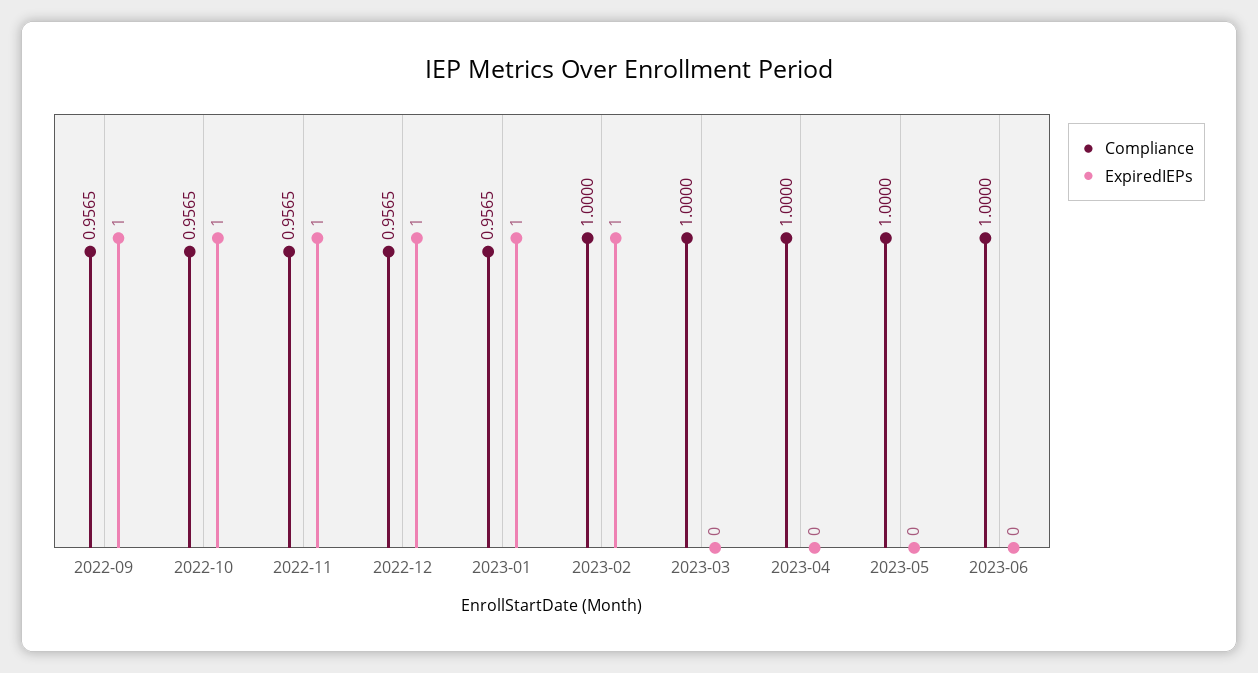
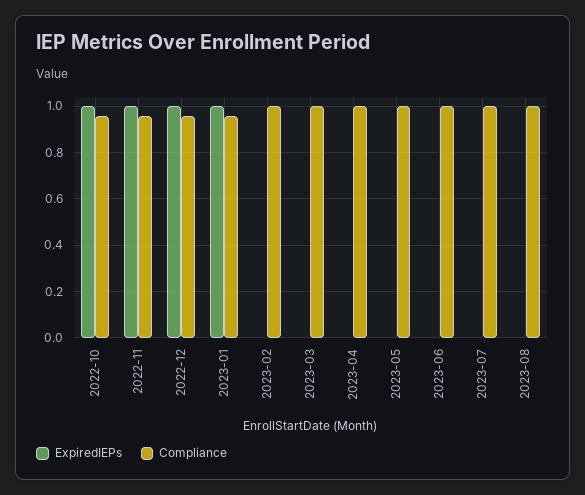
Compliance, 2022-09: 0.9565 -> none
ExpiredIEPs, 2022-09: 1 -> none
ExpiredIEPs, 2023-02: 1 -> 0
ExpiredIEPs, 2023-07: none -> 0
Compliance, 2023-07: none -> 1
ExpiredIEPs, 2023-08: none -> 0
Compliance, 2023-08: none -> 1

